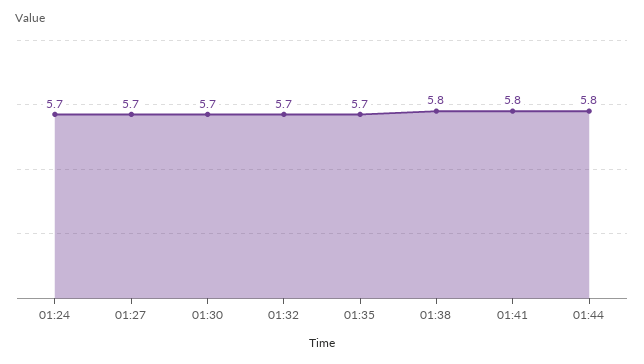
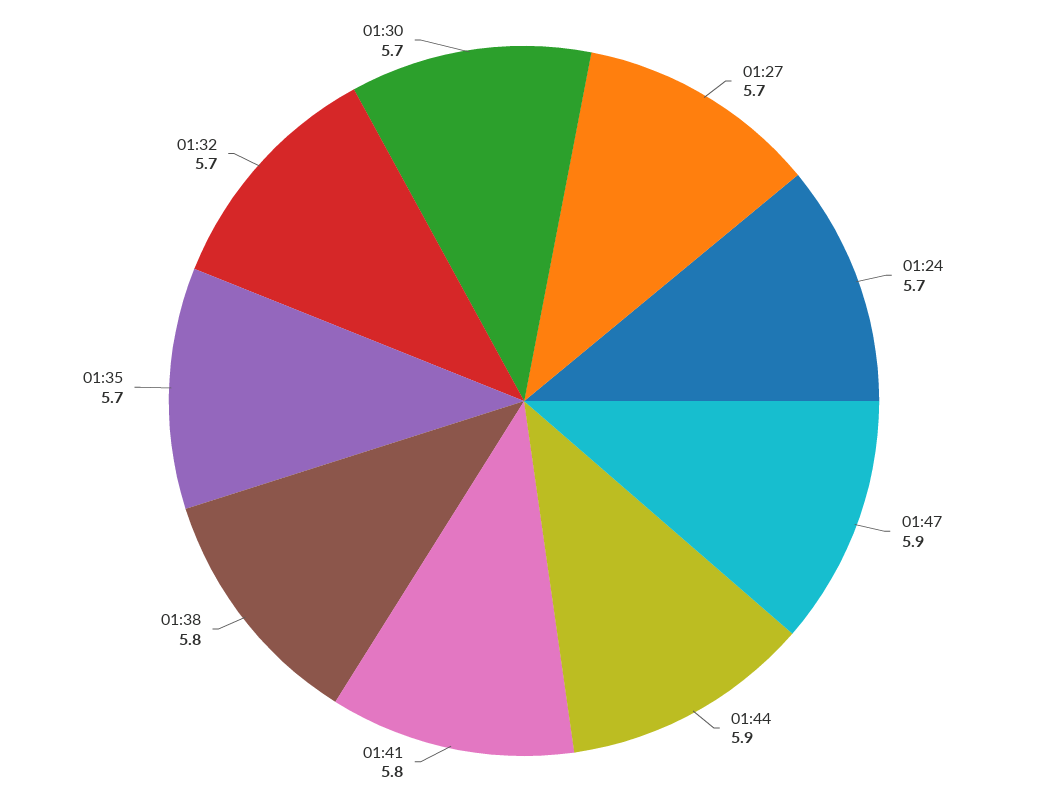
01:44: 5.8 -> 5.9
01:47: none -> 5.9

